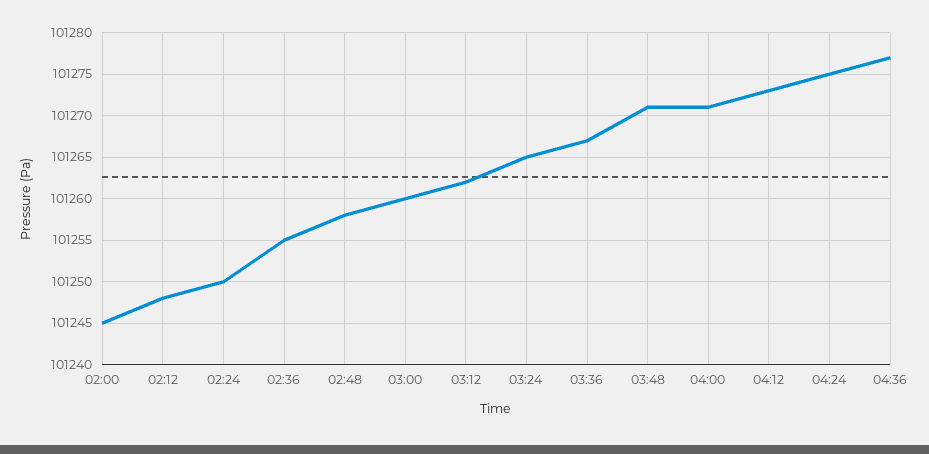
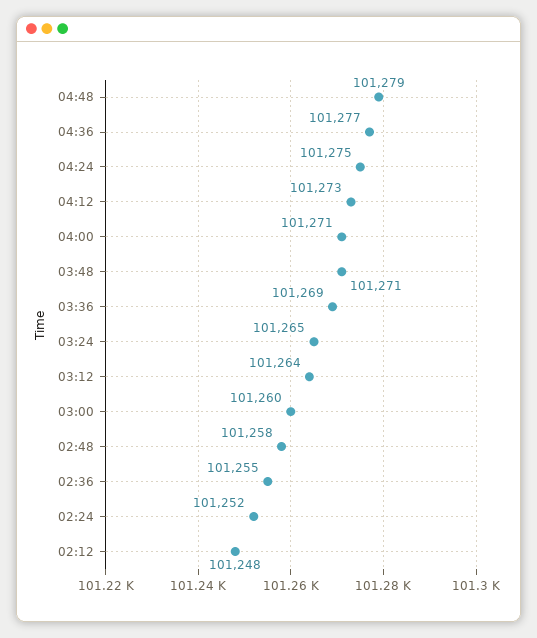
02:00: 101245 -> none
02:24: 101250 -> 101252
03:12: 101262 -> 101264
03:36: 101267 -> 101269
04:48: none -> 101279

